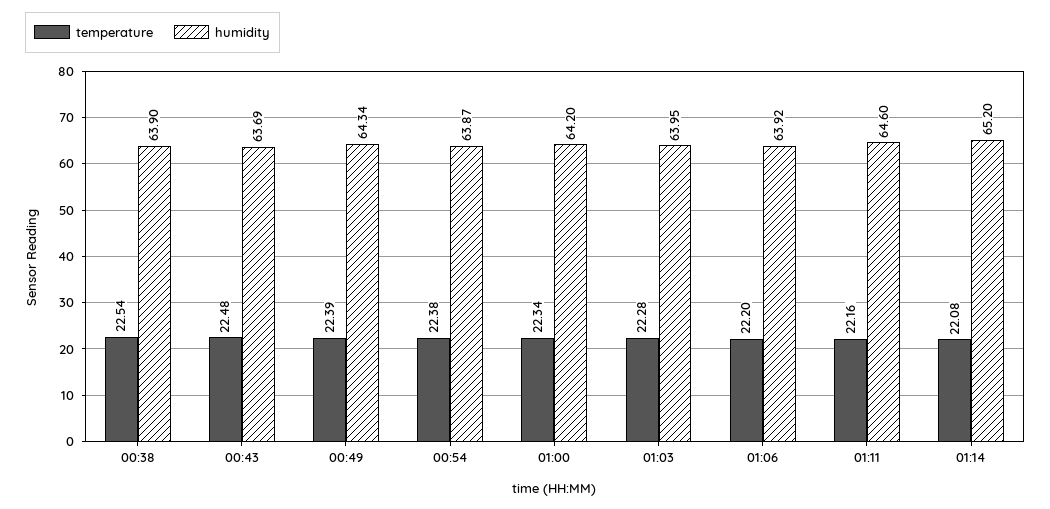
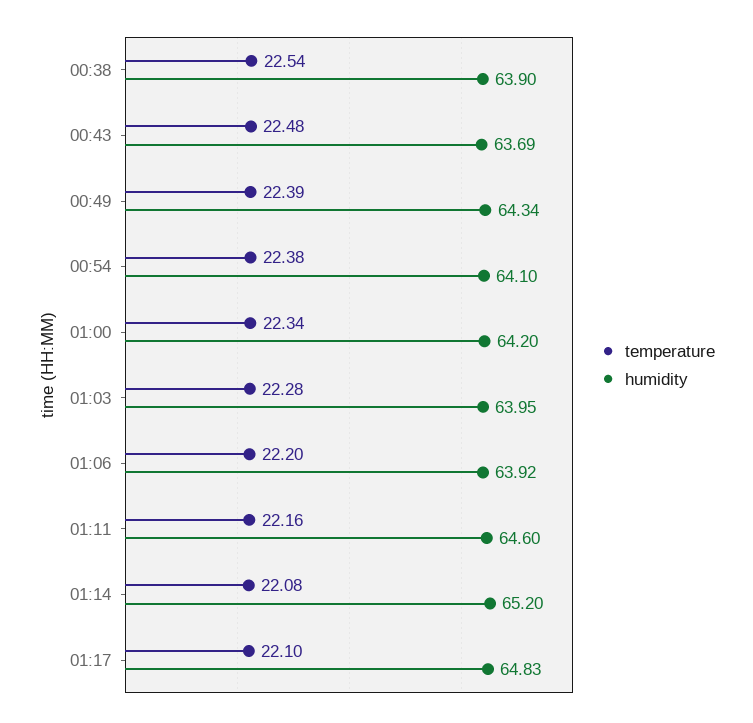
humidity, 00:54: 63.87 -> 64.1
temperature, 01:17: none -> 22.1
humidity, 01:17: none -> 64.83

